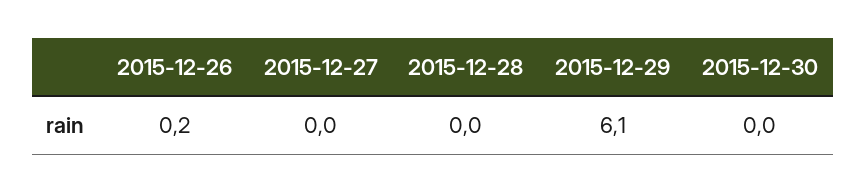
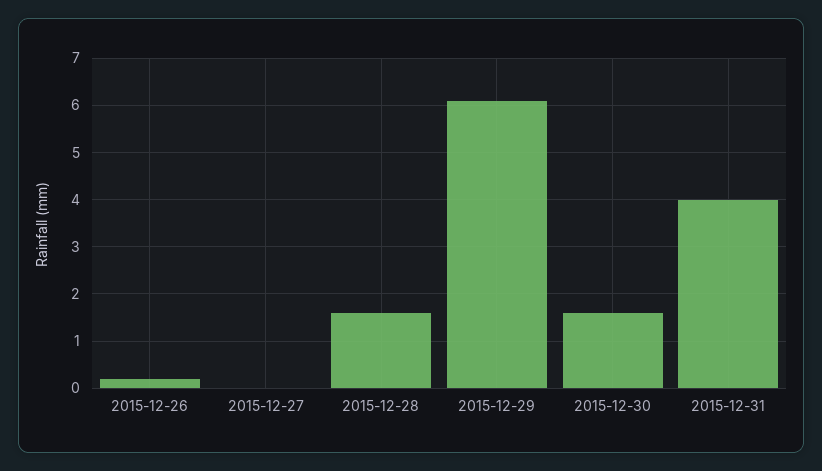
2015-12-28: 0 -> 1.5
2015-12-30: 0 -> 1.5
2015-12-31: none -> 4

